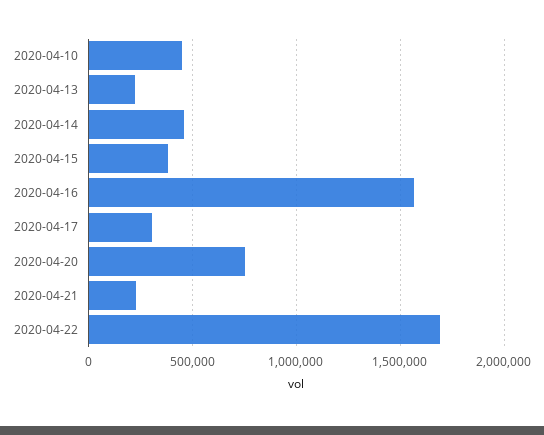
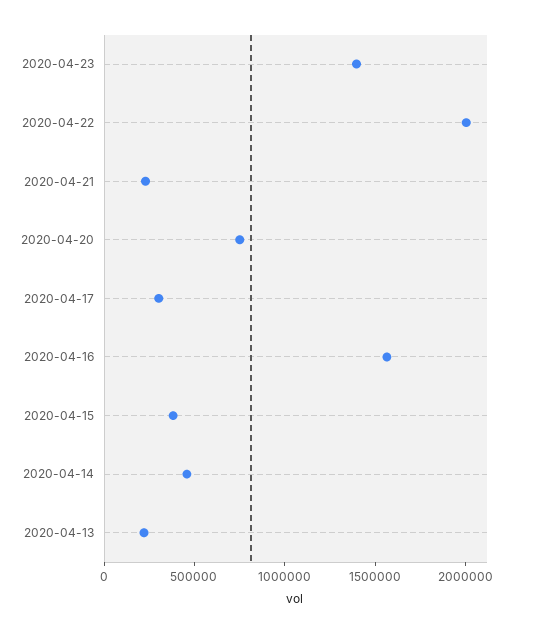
2020-04-10: 450000 -> none
2020-04-22: 1700000 -> 2000000
2020-04-23: none -> 1400000

